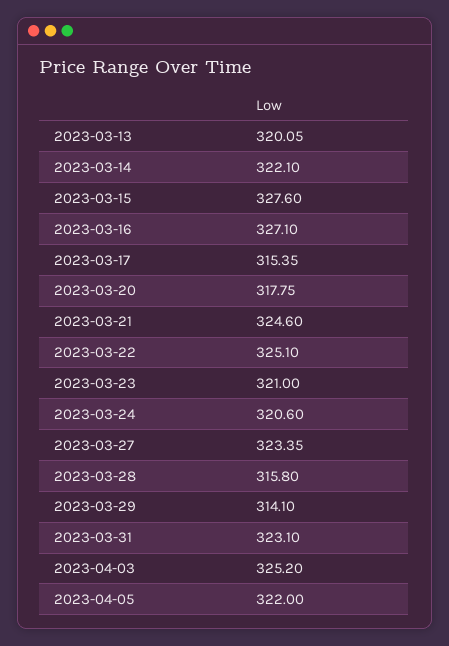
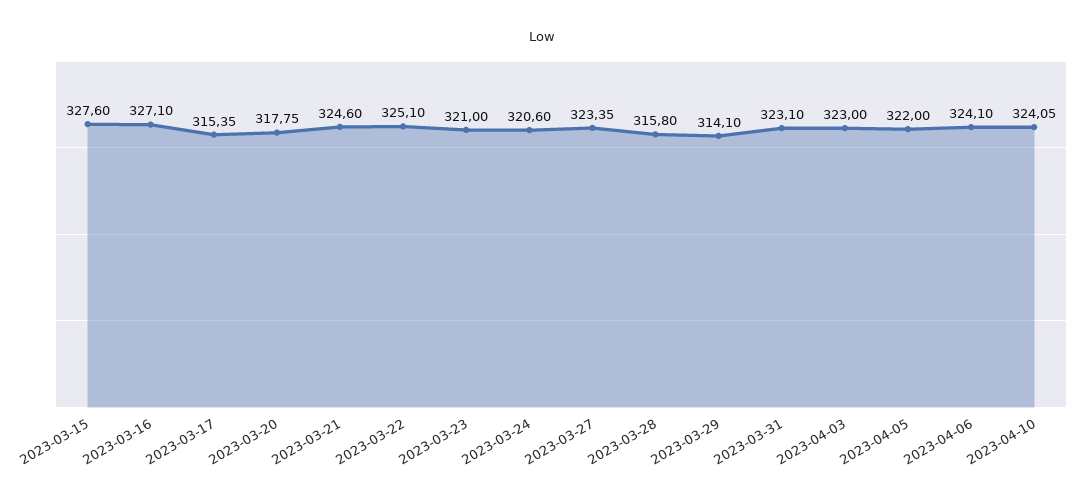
2023-03-13: 320.05 -> none
2023-03-14: 322.1 -> none
2023-04-03: 325.2 -> 323
2023-04-06: none -> 324.1
2023-04-10: none -> 324.05

